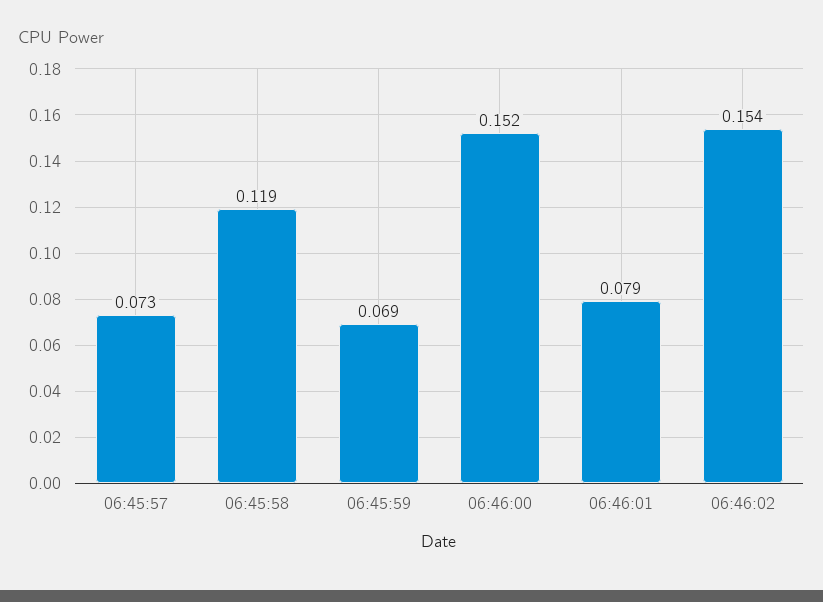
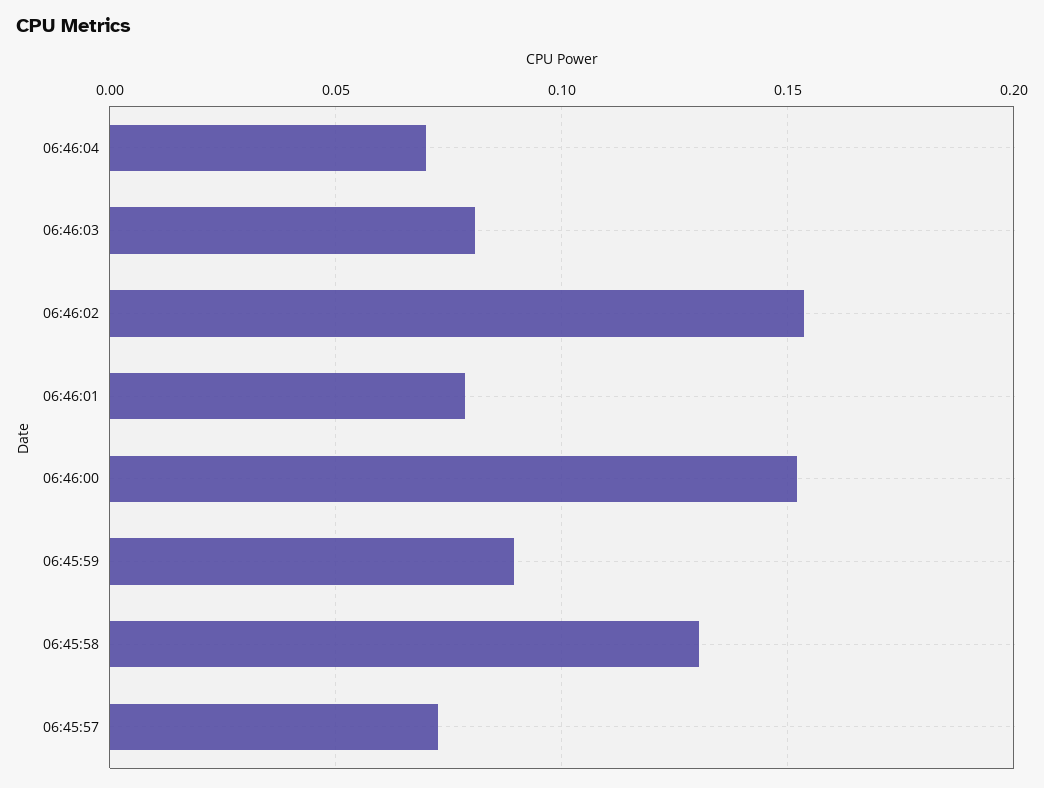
06:45:58: 0.119 -> 0.13
06:45:59: 0.069 -> 0.09
06:46:04: none -> 0.07
06:46:03: none -> 0.08

